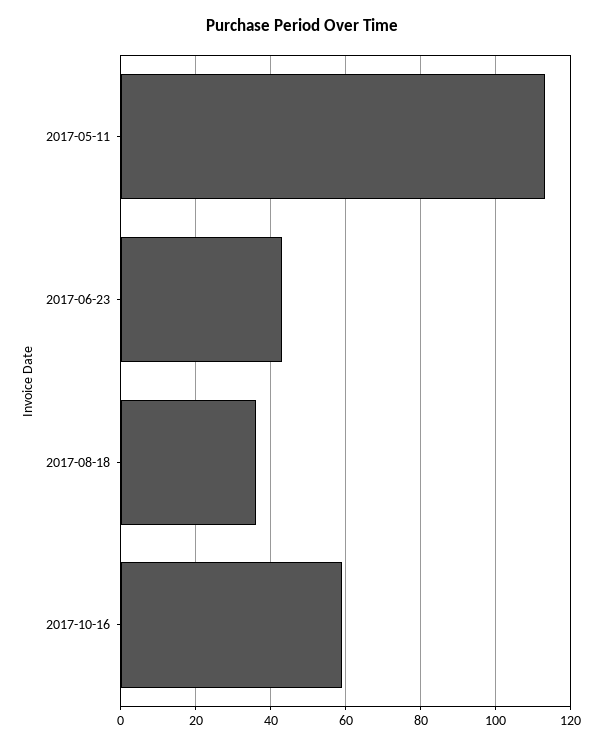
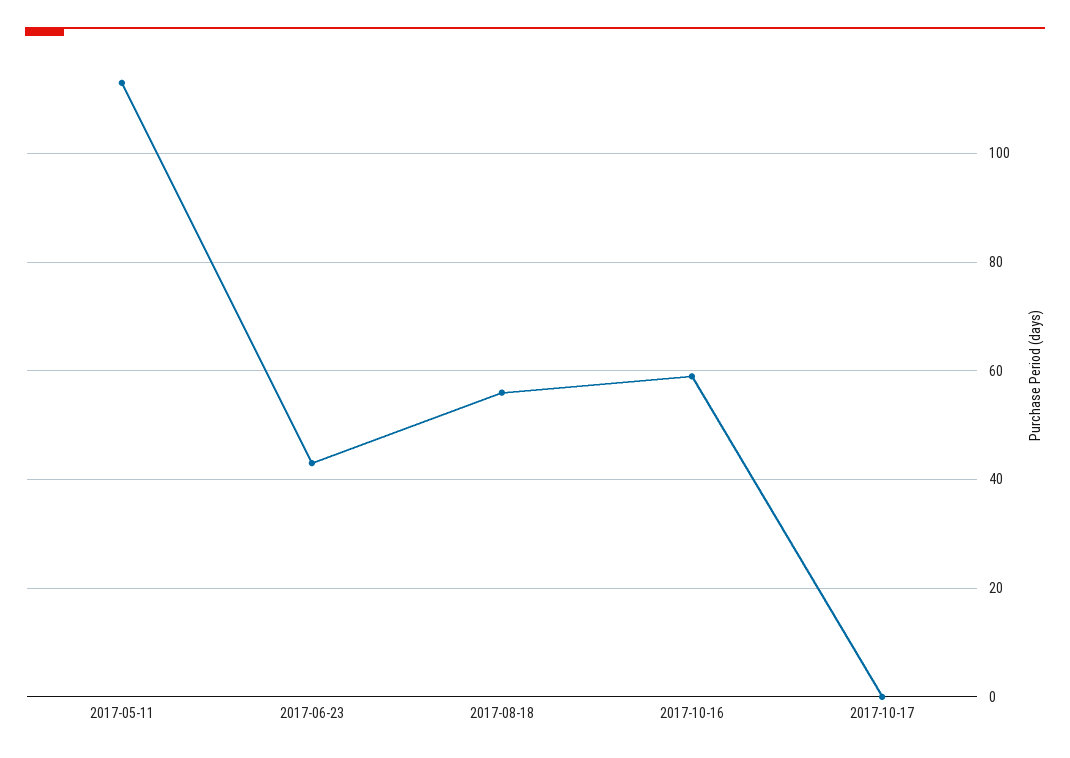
2017-08-18: 35 -> 55
2017-10-17: none -> 0

